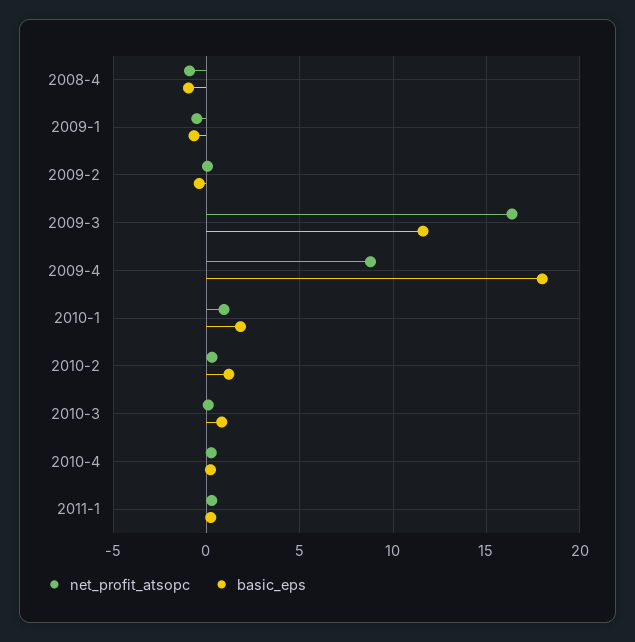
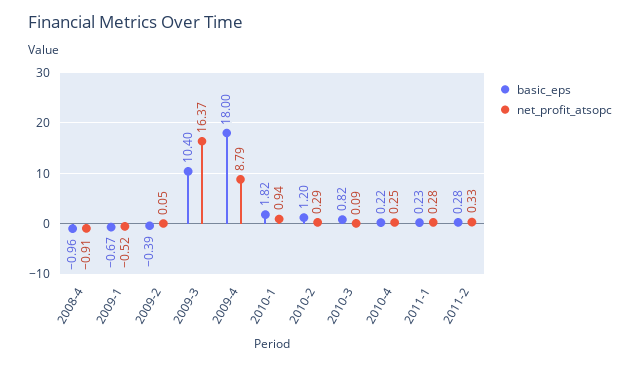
basic_eps, 2009-3: 11.5 -> 10.4
basic_eps, 2011-2: none -> 0.28
net_profit_atsopc, 2011-2: none -> 0.33

